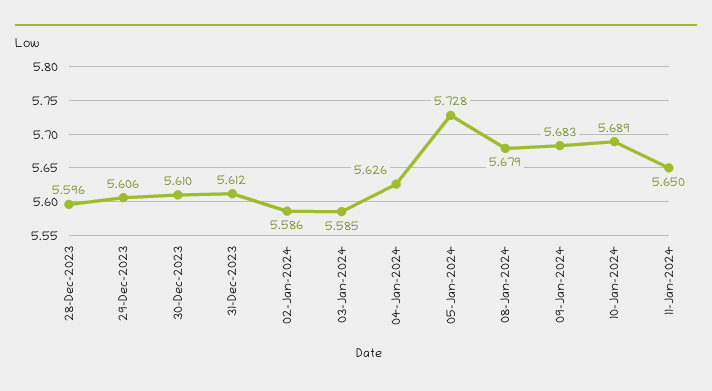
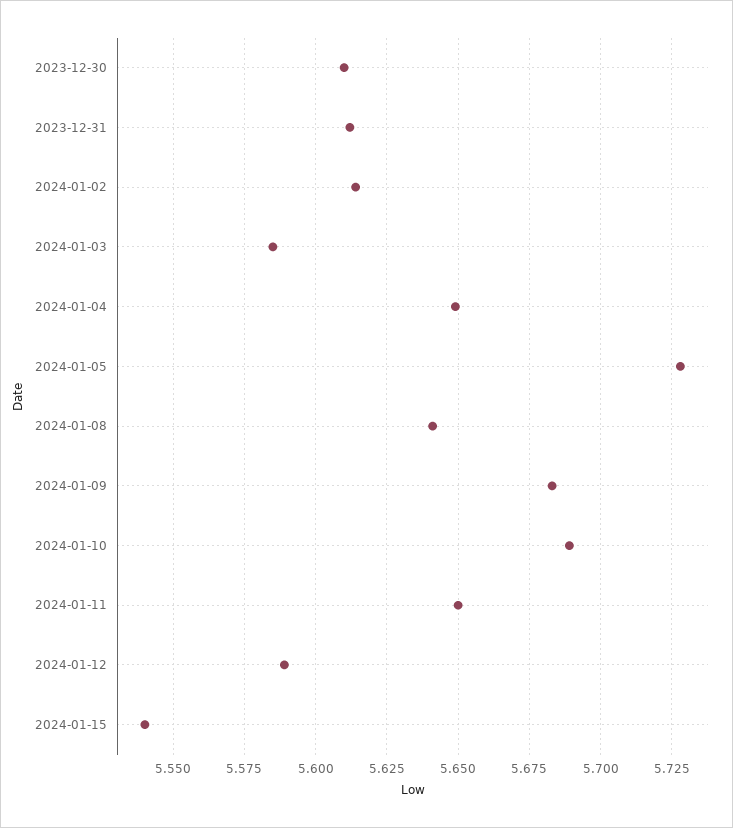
28-Dec-2023: 5.596 -> none
29-Dec-2023: 5.606 -> none
02-Jan-2024: 5.586 -> 5.615
04-Jan-2024: 5.626 -> 5.65
08-Jan-2024: 5.679 -> 5.64
2024-01-12: none -> 5.59
2024-01-15: none -> 5.54

